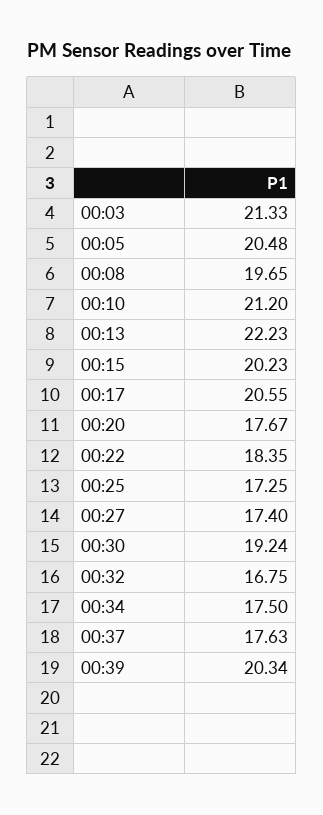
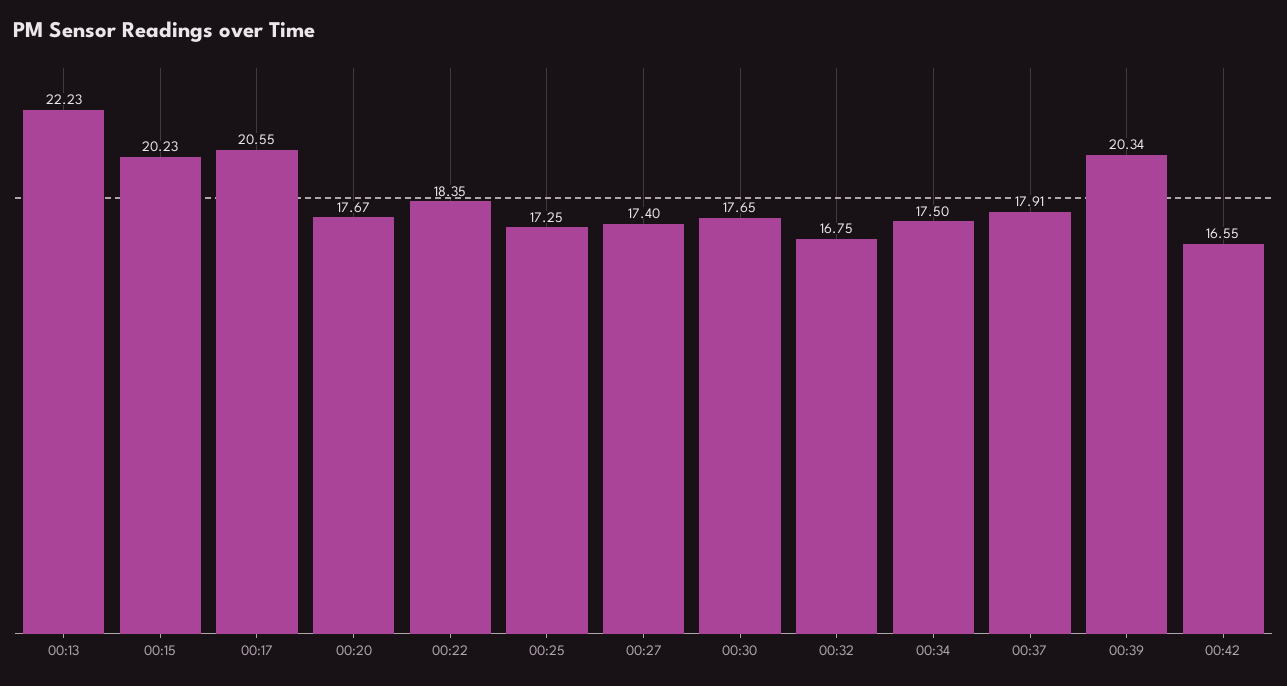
00:03: 21.33 -> none
00:05: 20.48 -> none
00:08: 19.65 -> none
00:10: 21.2 -> none
00:30: 19.24 -> 17.65
00:37: 17.63 -> 17.91
00:42: none -> 16.55

